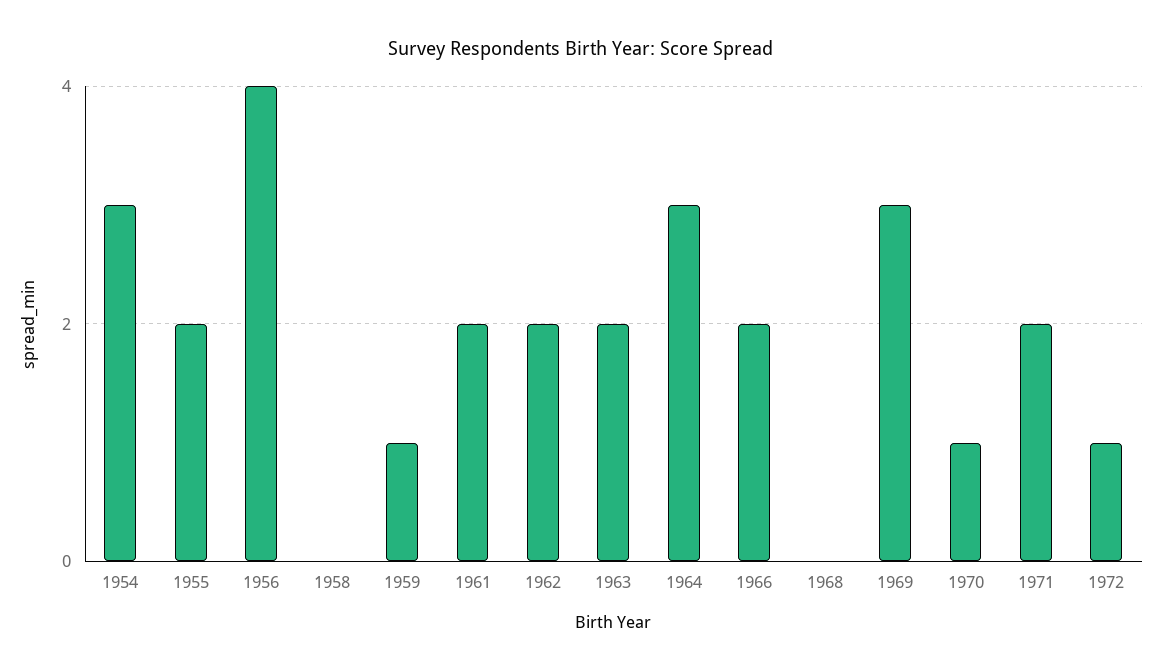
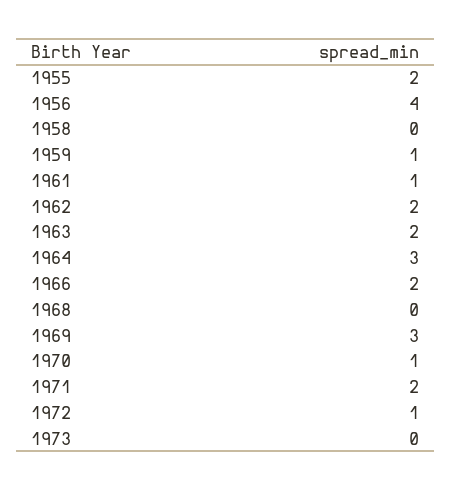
1954: 3 -> none
1961: 2 -> 1
1973: none -> 0

